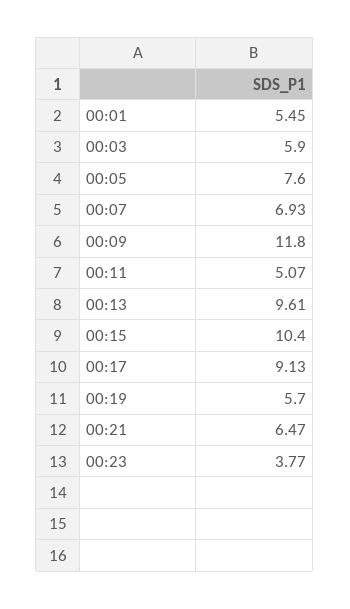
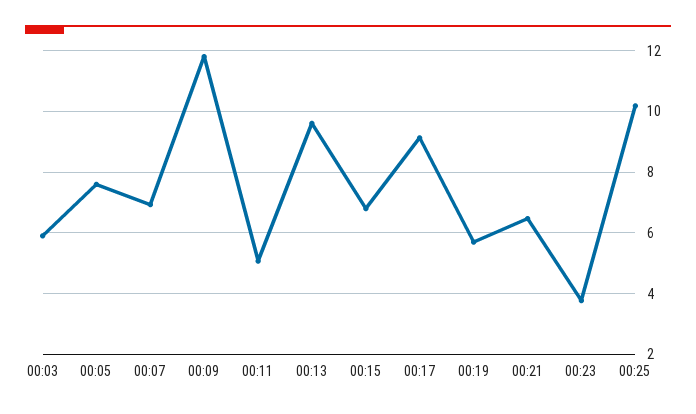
00:01: 5.45 -> none
00:15: 10.4 -> 6.8
00:25: none -> 10.2

